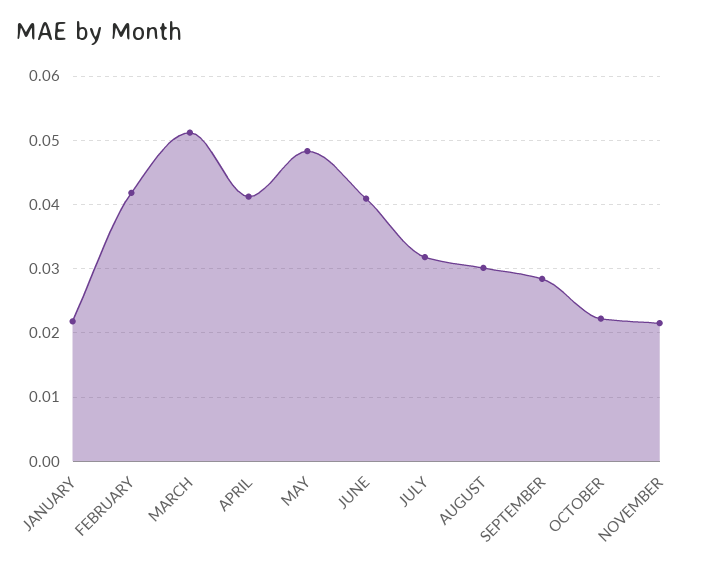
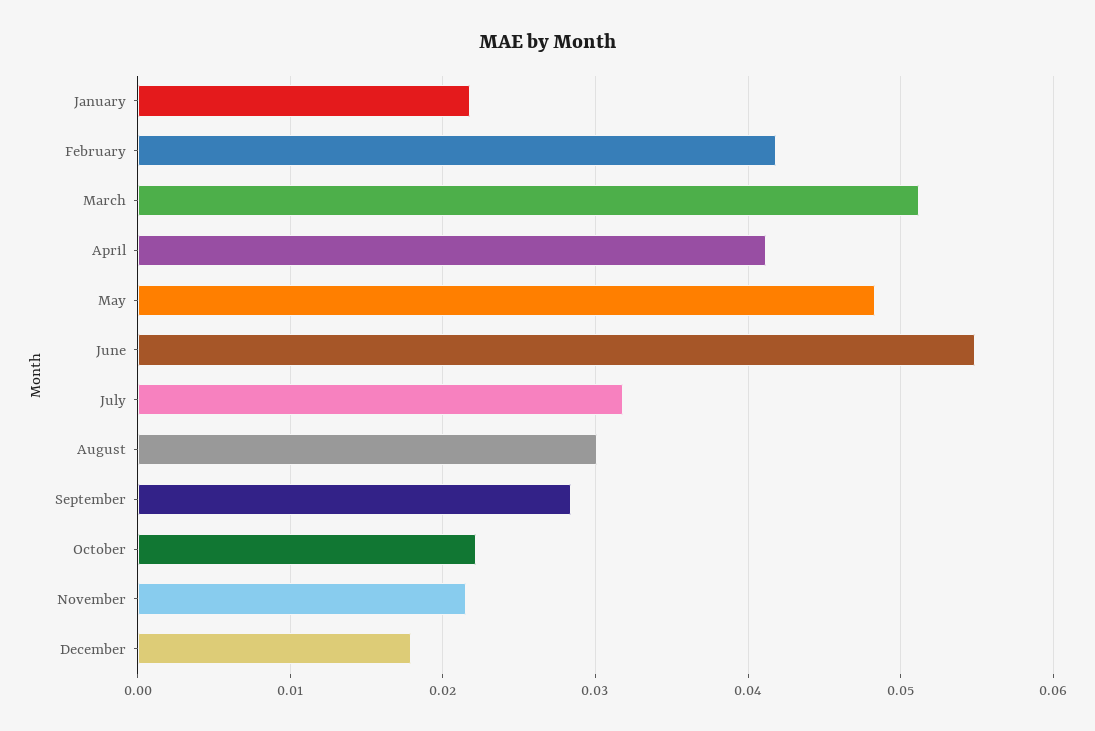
JUNE: 0.041 -> 0.055
December: none -> 0.018

